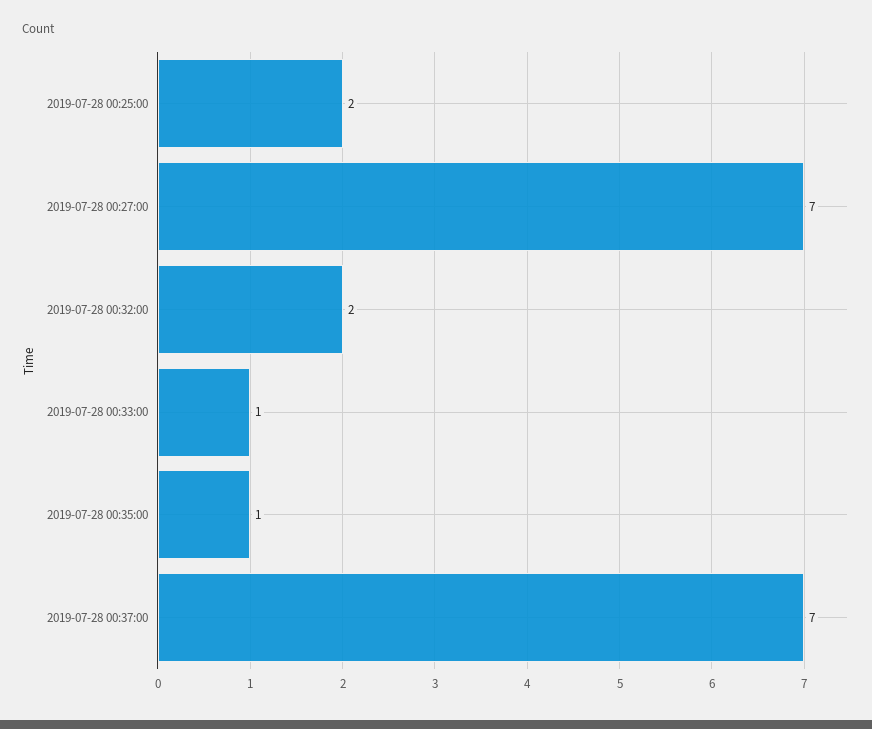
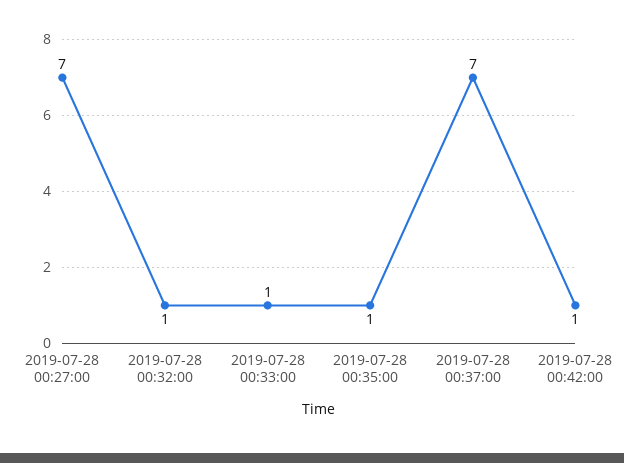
2019-07-28 00:25:00: 2 -> none
2019-07-28 00:32:00: 2 -> 1
2019-07-28 00:42:00: none -> 1

